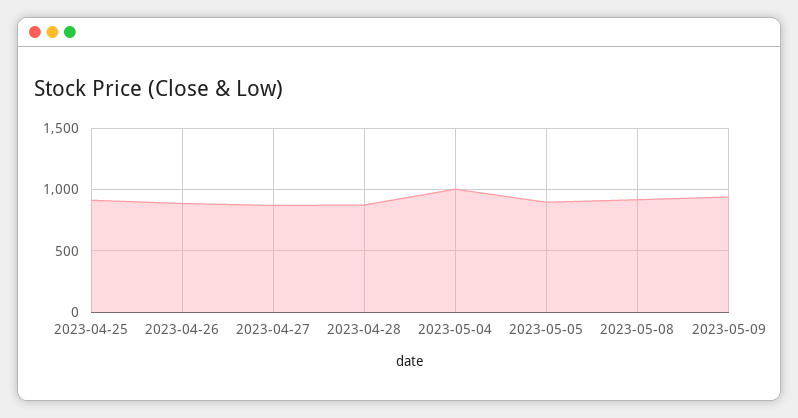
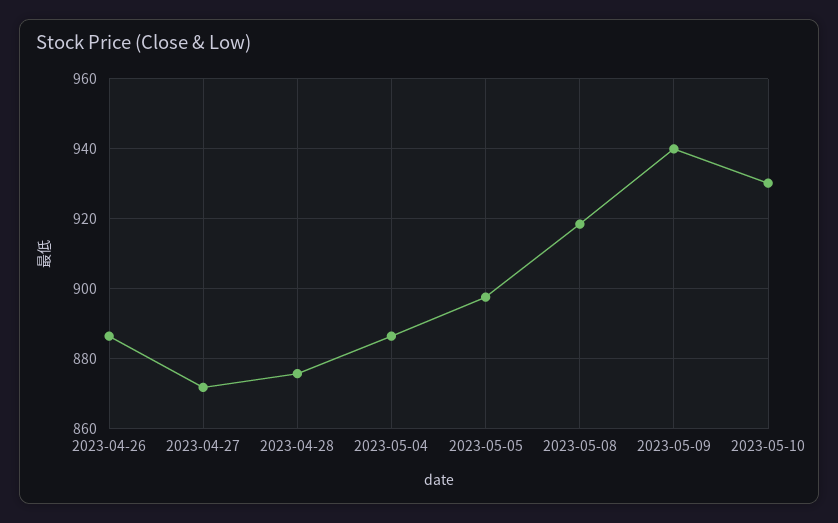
2023-04-25: 900 -> none
2023-05-04: 1000 -> 886
2023-05-10: none -> 930

